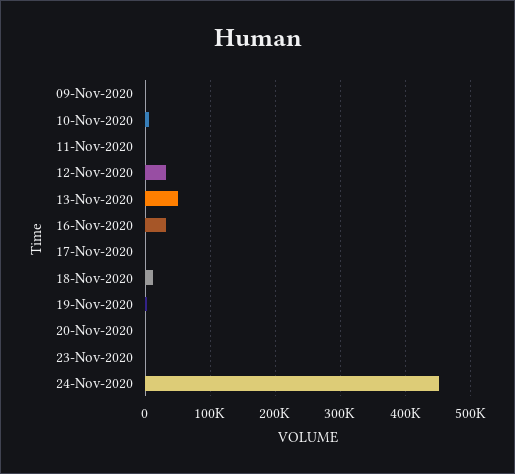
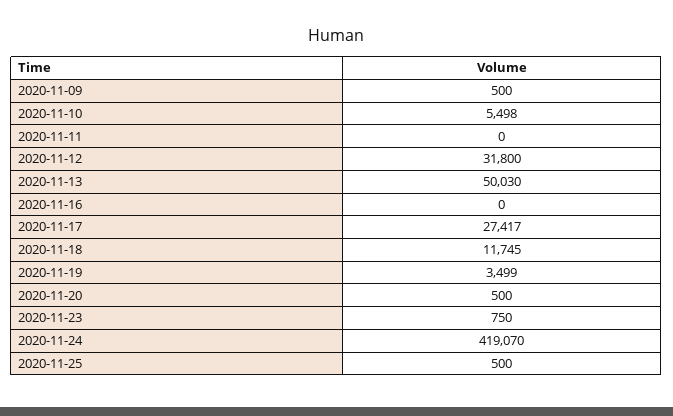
16-Nov-2020: 30000 -> 0
17-Nov-2020: 0 -> 27417
24-Nov-2020: 450000 -> 419070
2020-11-25: none -> 500

